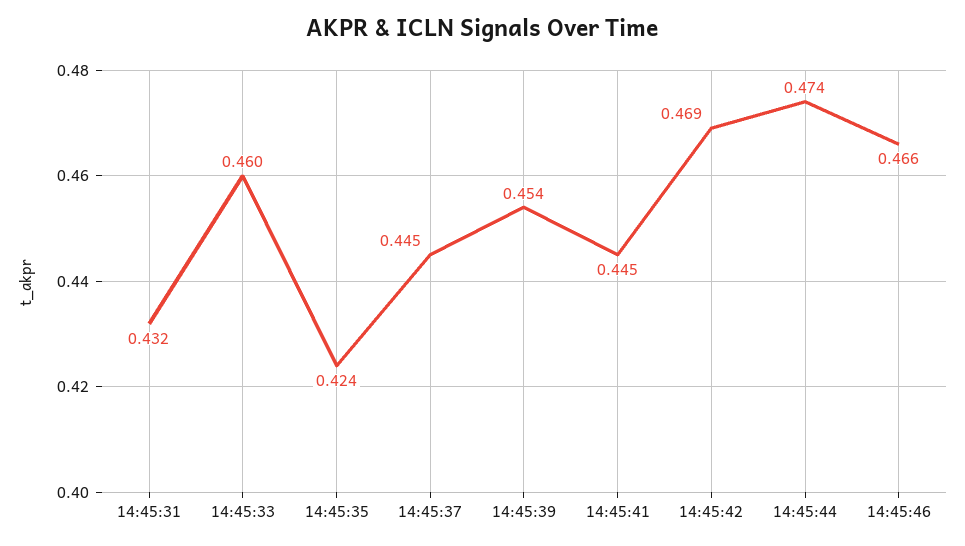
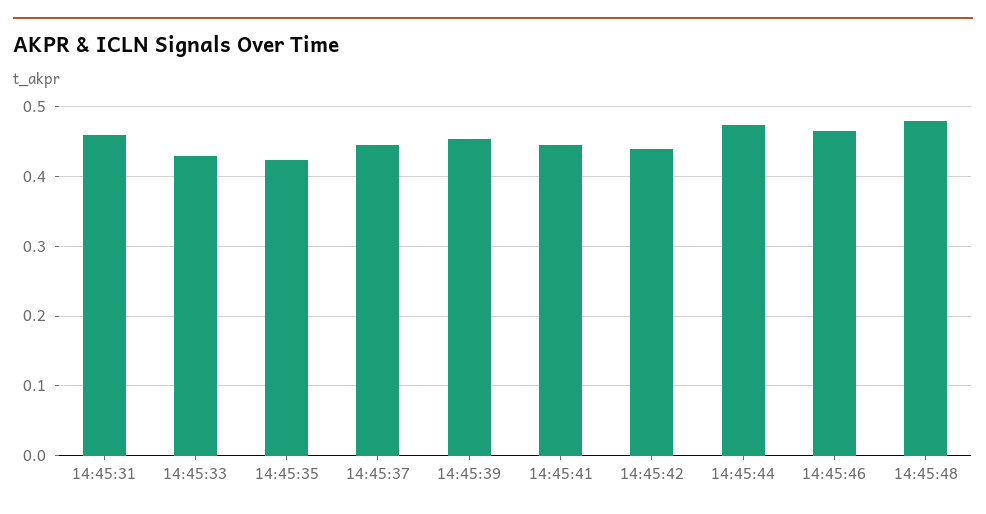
14:45:31: 0.432 -> 0.46
14:45:33: 0.46 -> 0.43
14:45:42: 0.469 -> 0.44
14:45:48: none -> 0.48

